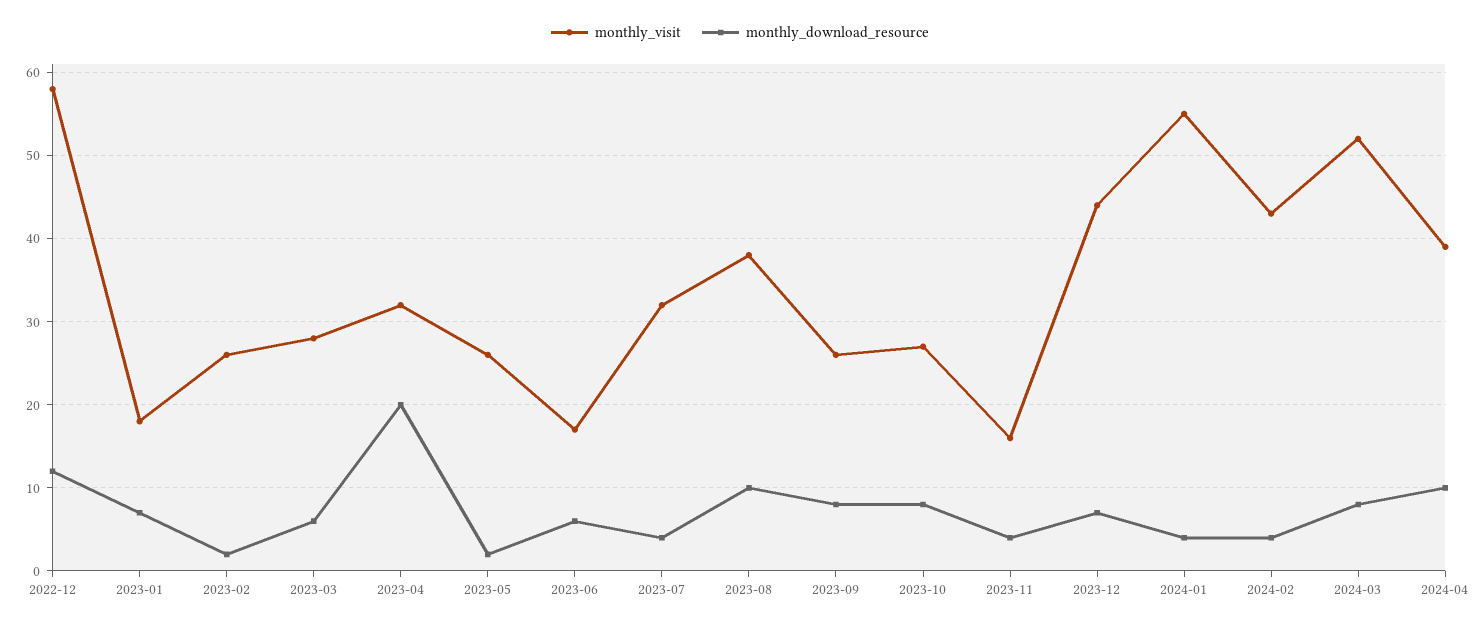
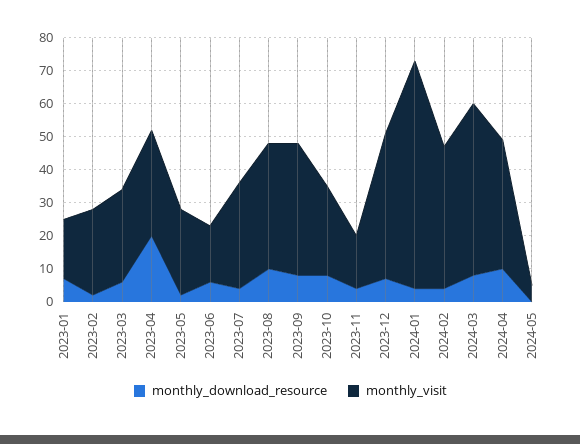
monthly_visit, 2022-12: 58 -> none
monthly_download_resource, 2022-12: 12 -> none
monthly_visit, 2023-09: 26 -> 40
monthly_visit, 2024-01: 55 -> 70
monthly_download_resource, 2024-05: none -> 0
monthly_visit, 2024-05: none -> 5

